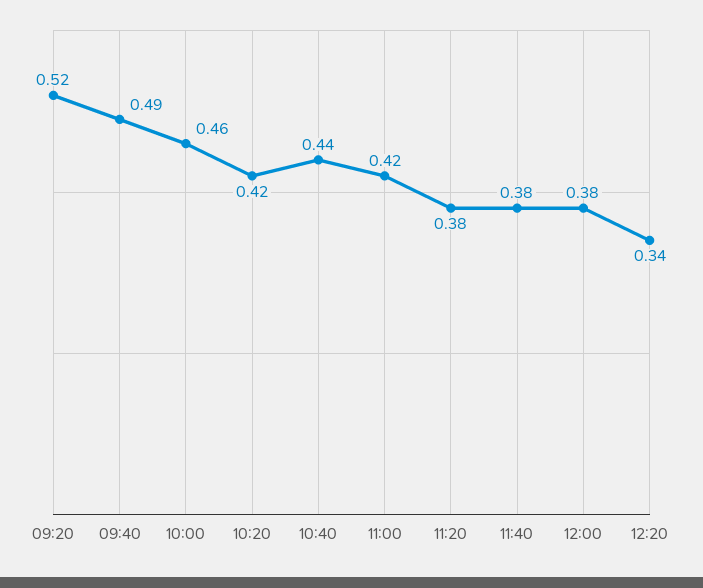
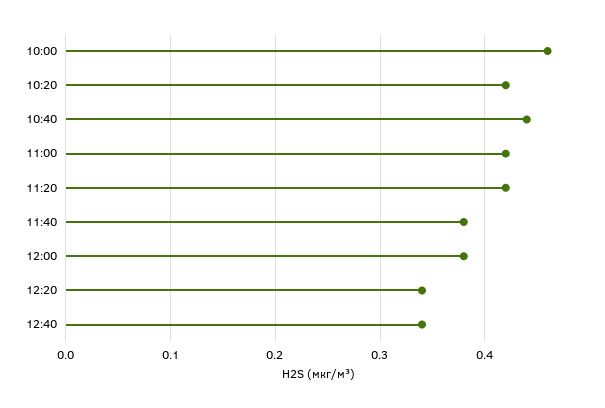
09:20: 0.52 -> none
09:40: 0.49 -> none
11:20: 0.38 -> 0.42
12:40: none -> 0.34

